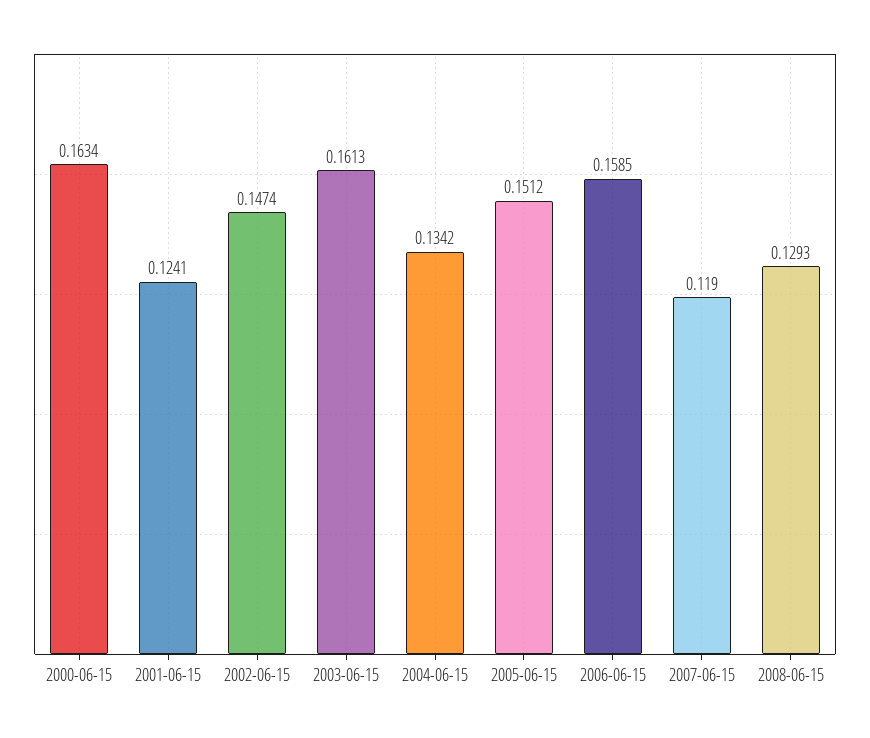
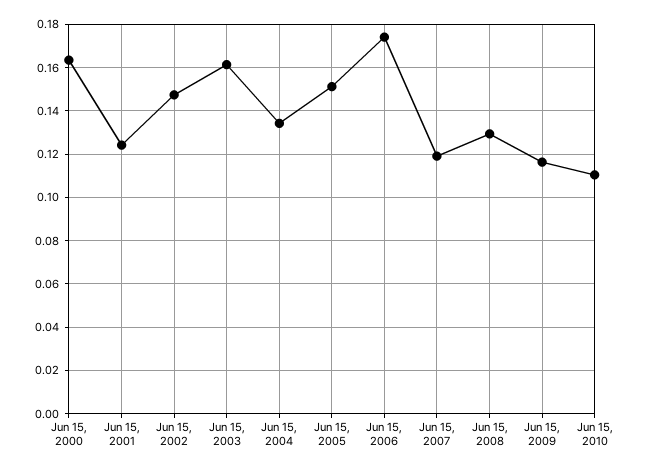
2006-06-15: 0.1585 -> 0.175
Jun 15, 2009: none -> 0.115
Jun 15, 2010: none -> 0.11

